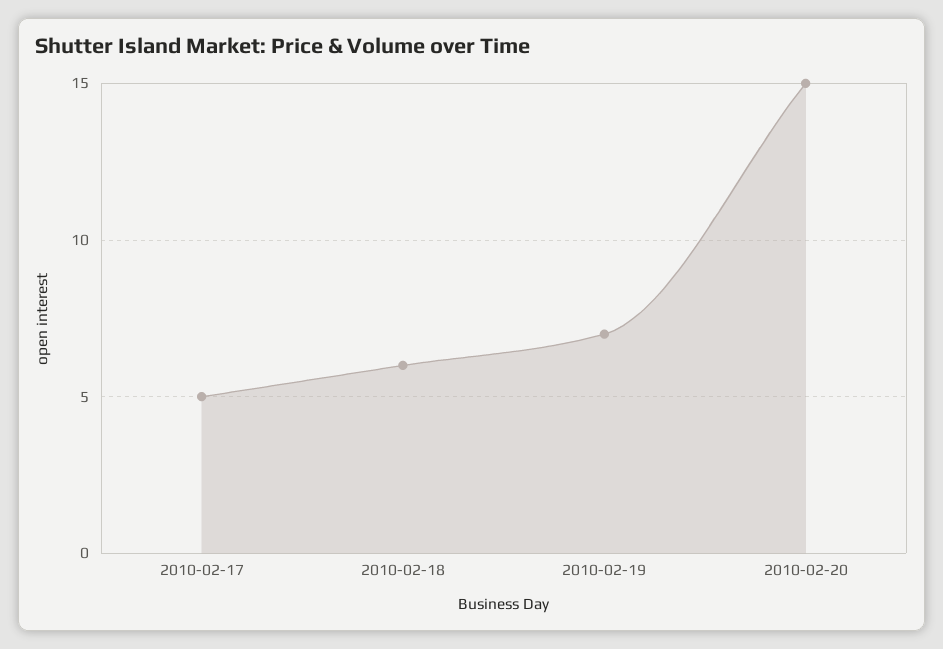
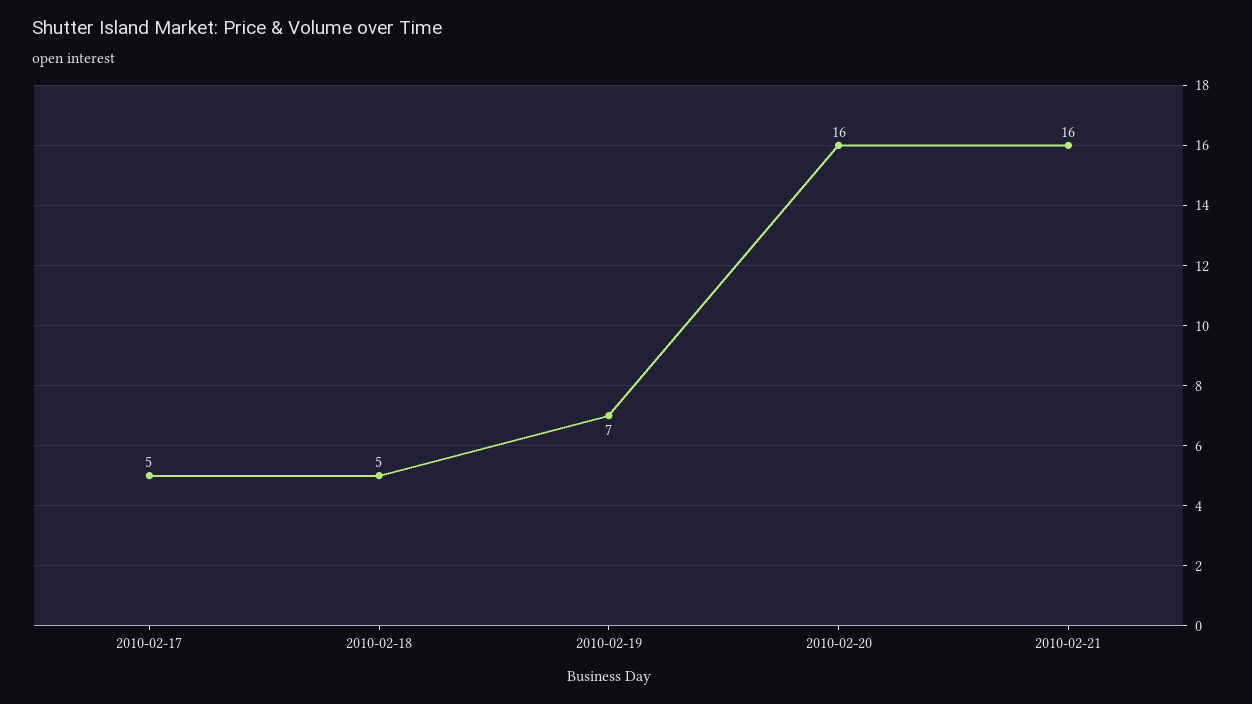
2010-02-18: 6 -> 5
2010-02-20: 15 -> 16
2010-02-21: none -> 16

